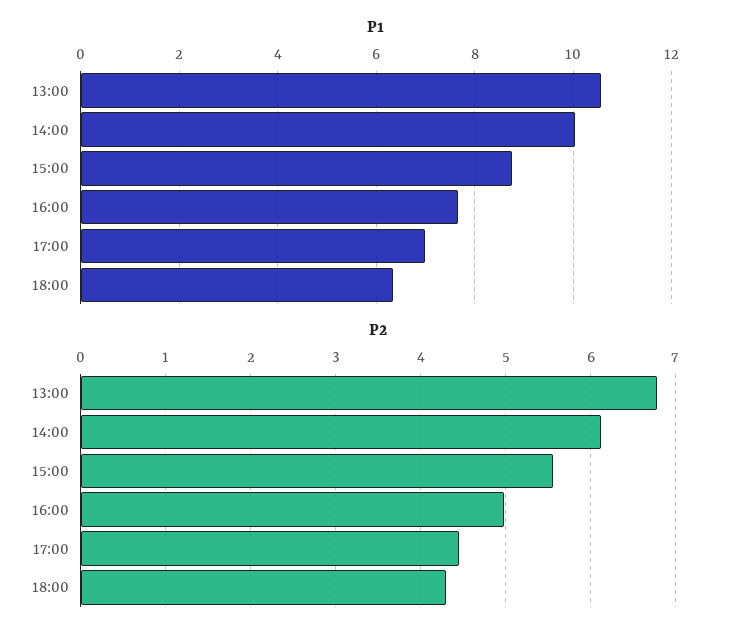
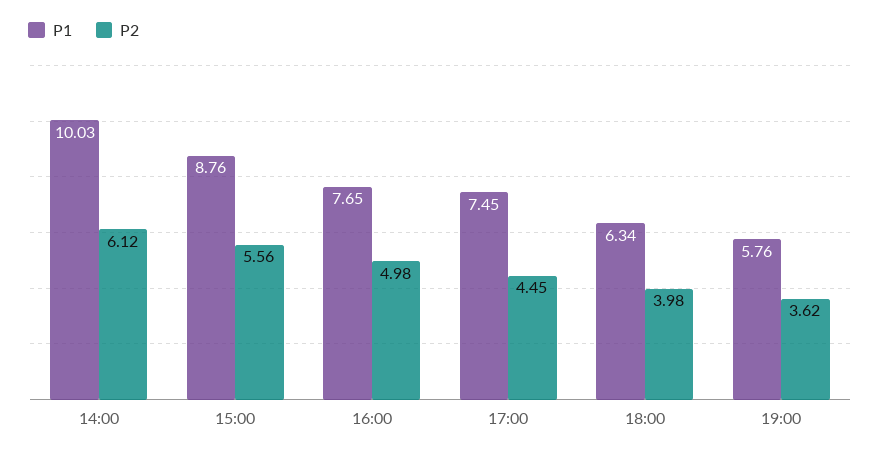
P1, 13:00: 10.6 -> none
P1, 17:00: 7 -> 7.45
P2, 13:00: 6.8 -> none
P2, 18:00: 4.3 -> 3.98
P1, 19:00: none -> 5.76
P2, 19:00: none -> 3.62

